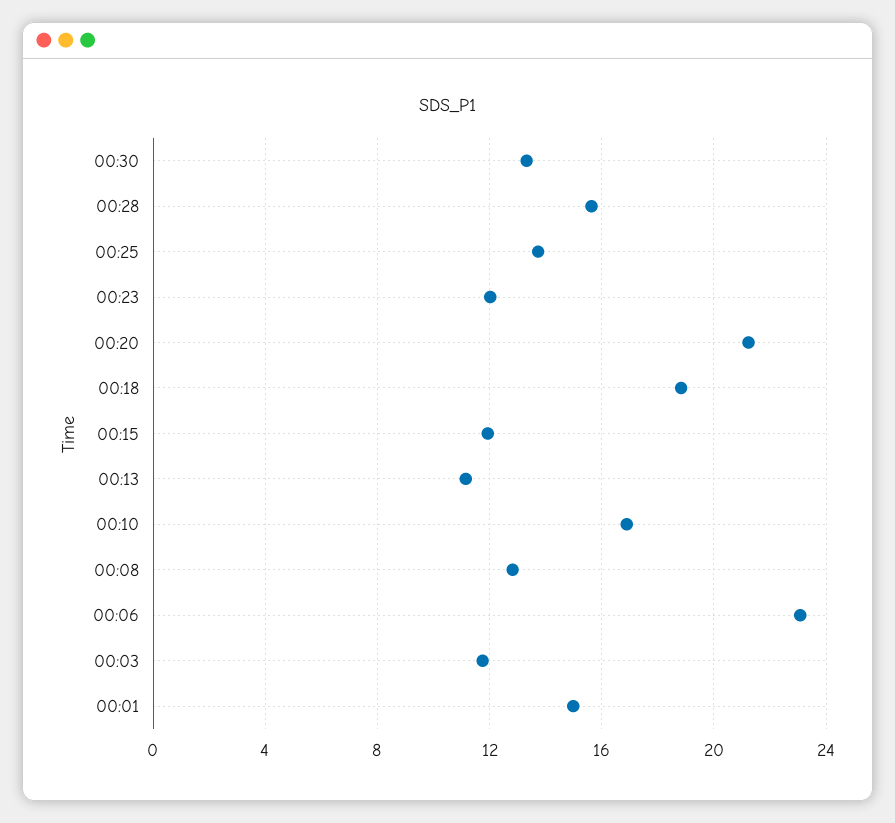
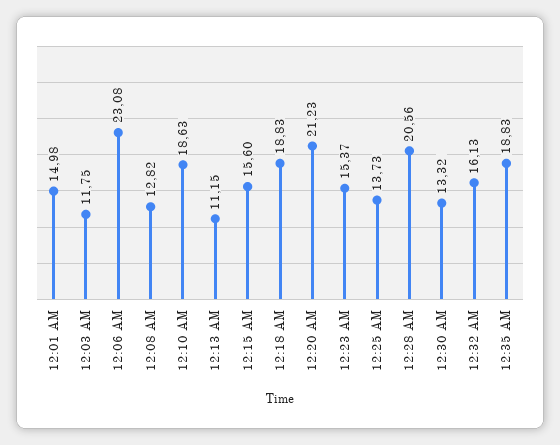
00:28: 15.5 -> 20.56
00:23: 12 -> 15.37
00:15: 12 -> 15.6
00:10: 17 -> 18.63
12:32 AM: none -> 16.13
12:35 AM: none -> 18.83

